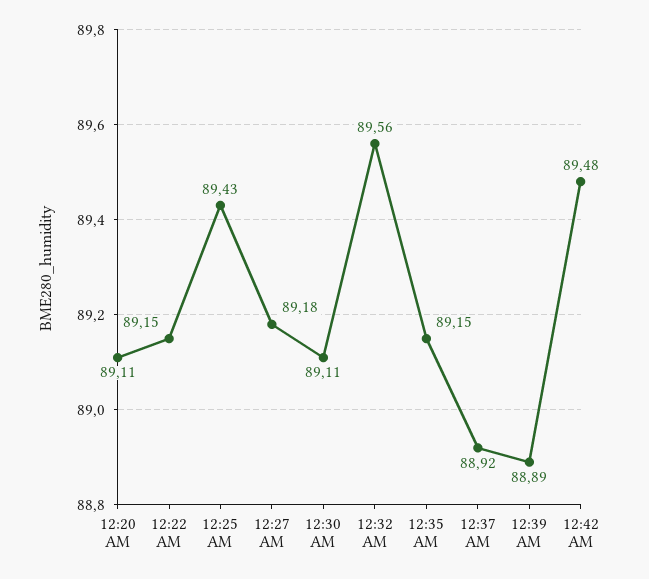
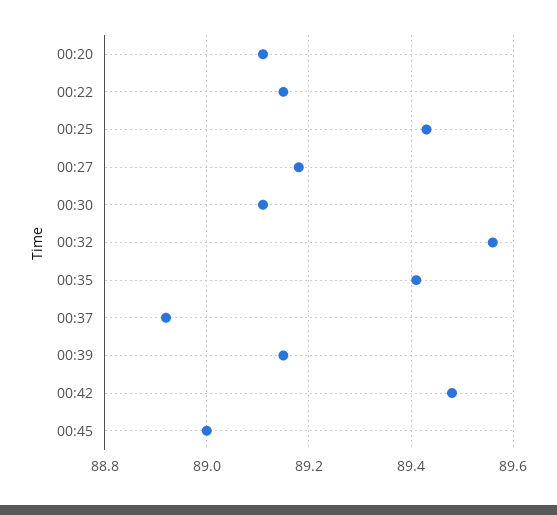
12:35 AM: 89.15 -> 89.4
12:39 AM: 88.89 -> 89.15
00:45: none -> 89

